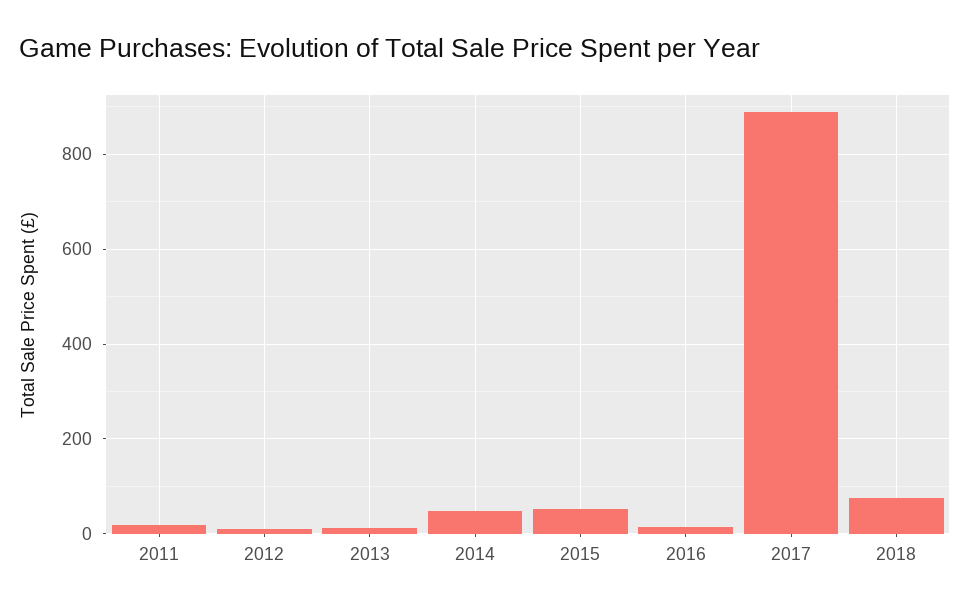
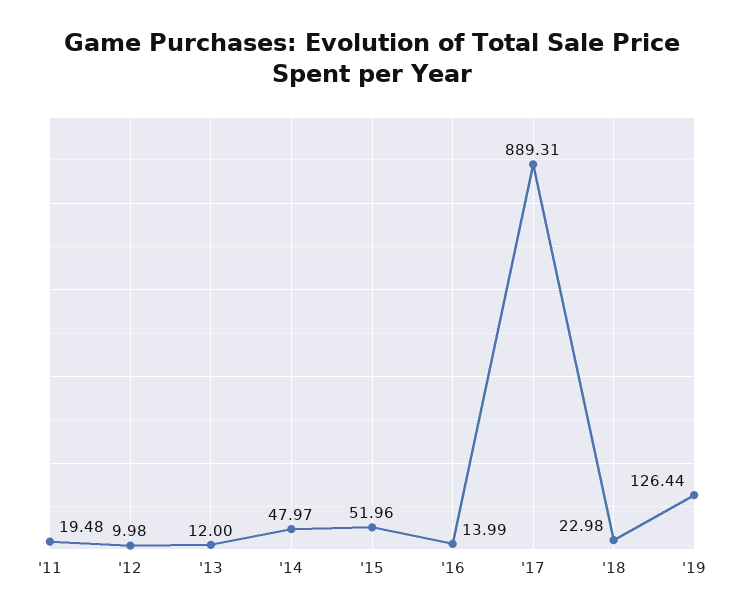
2018: 80 -> 22.98
'19: none -> 126.44

